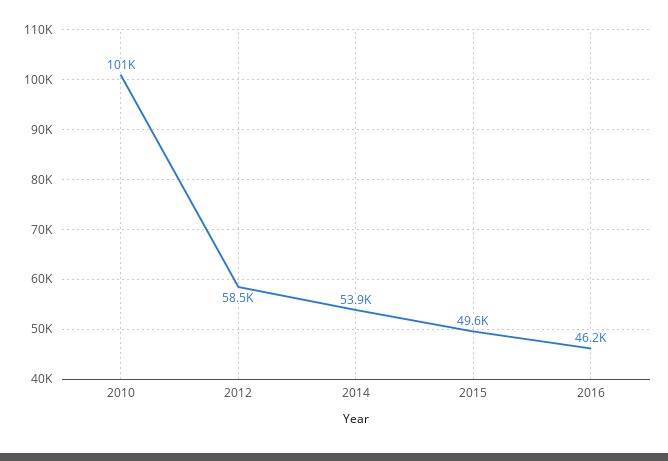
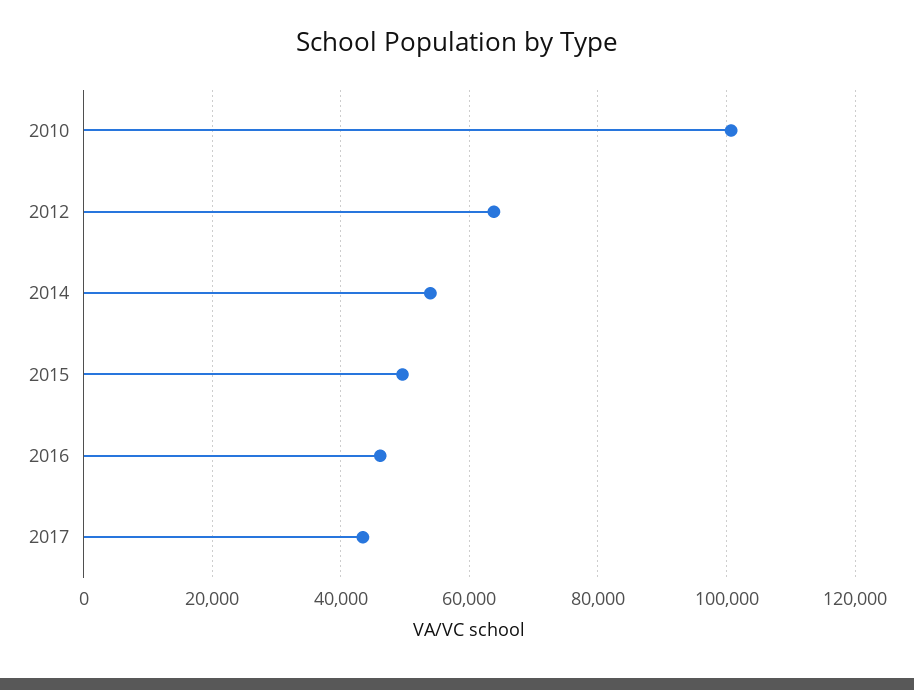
2012: 58500 -> 64000
2017: none -> 44000

